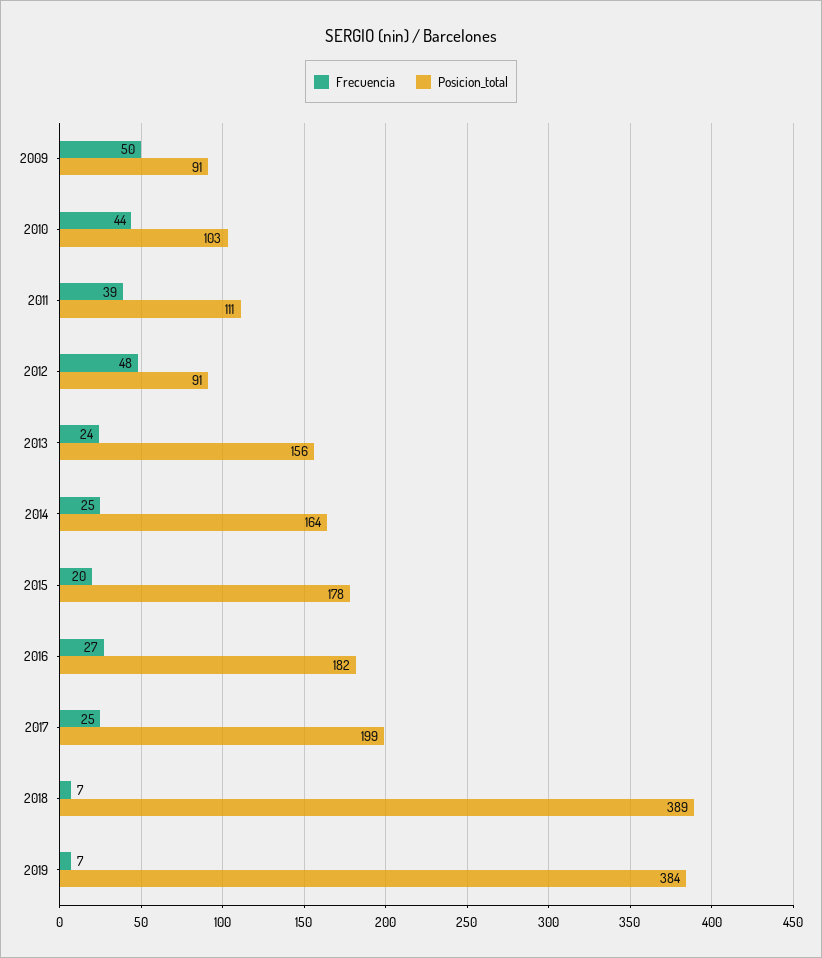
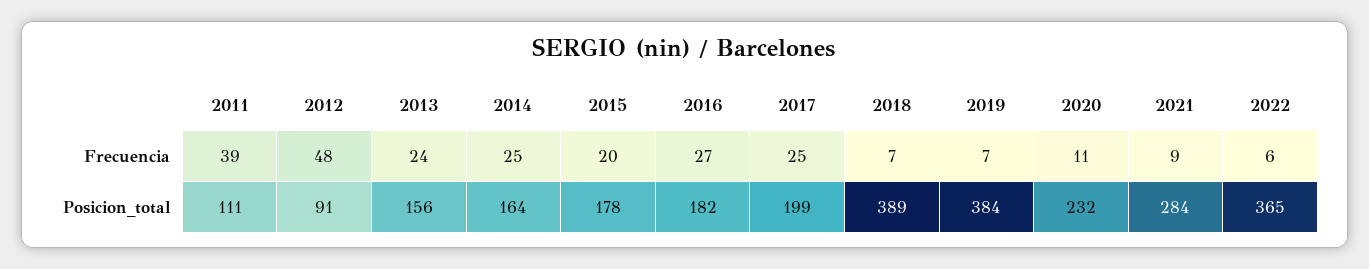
Frecuencia, 2009: 50 -> none
Posicion_total, 2009: 91 -> none
Frecuencia, 2010: 44 -> none
Posicion_total, 2010: 103 -> none
Frecuencia, 2020: none -> 11
Frecuencia, 2021: none -> 9
Frecuencia, 2022: none -> 6
Posicion_total, 2020: none -> 232
Posicion_total, 2021: none -> 284
Posicion_total, 2022: none -> 365

